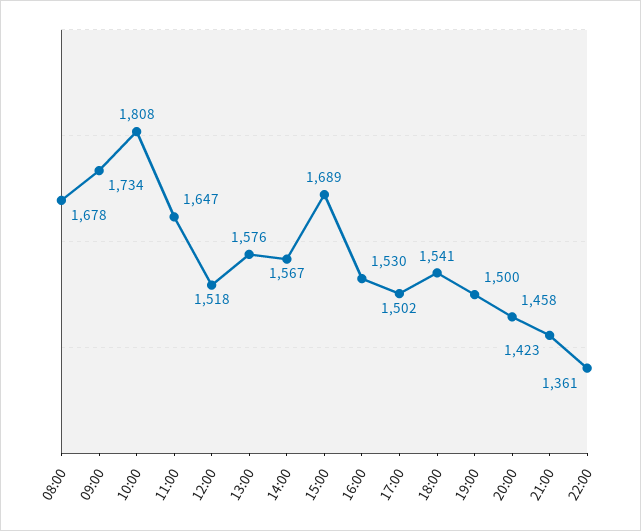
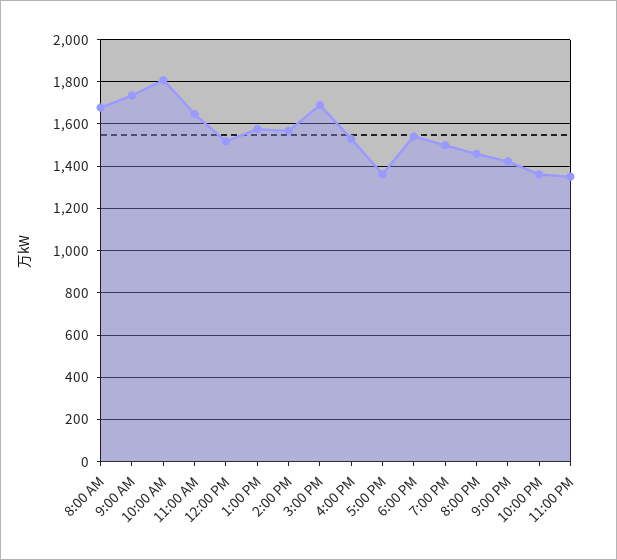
17:00: 1502 -> 1350
11:00 PM: none -> 1350

